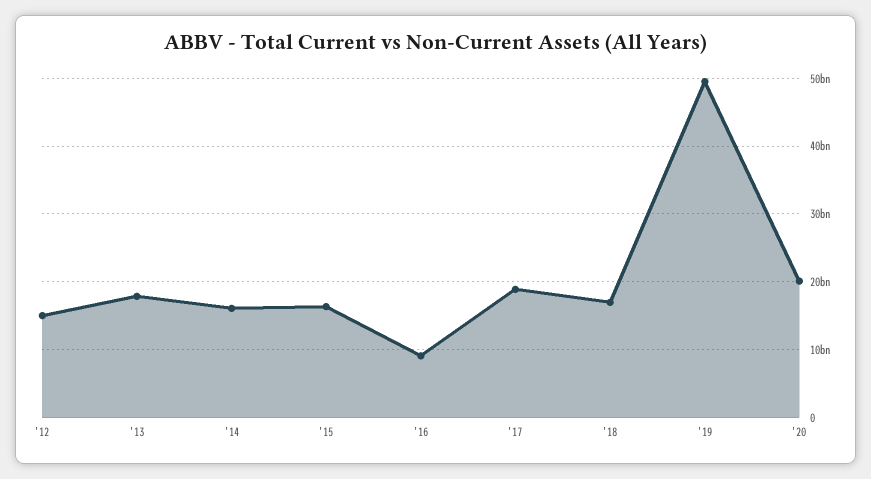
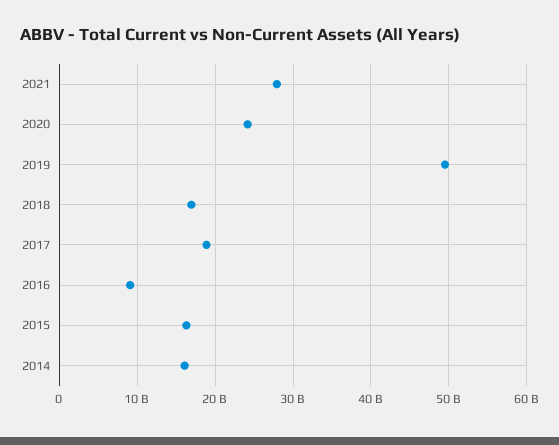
'12: 15000000000 -> none
'13: 18000000000 -> none
'20: 20000000000 -> 24000000000
2021: none -> 28000000000

